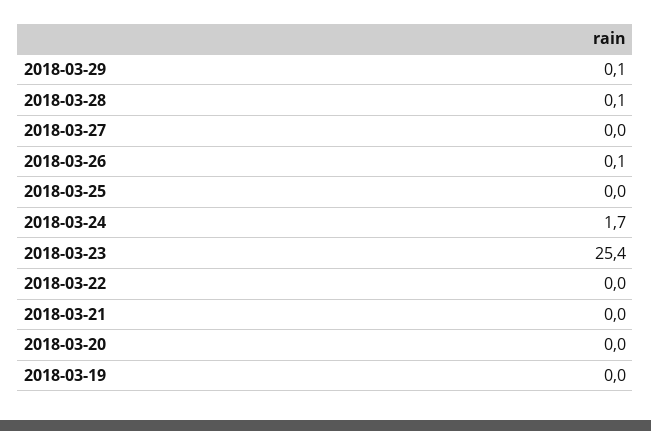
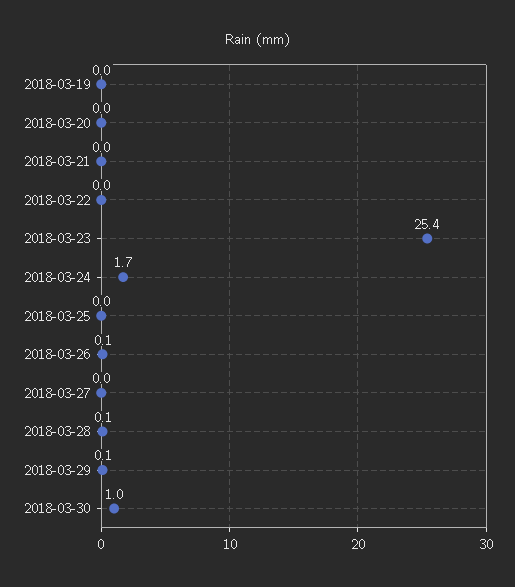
2018-03-30: none -> 1

